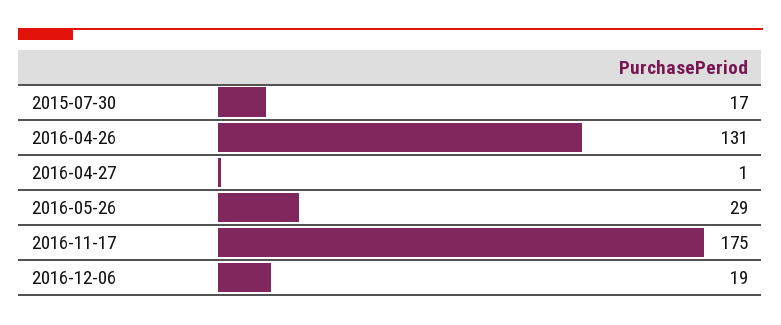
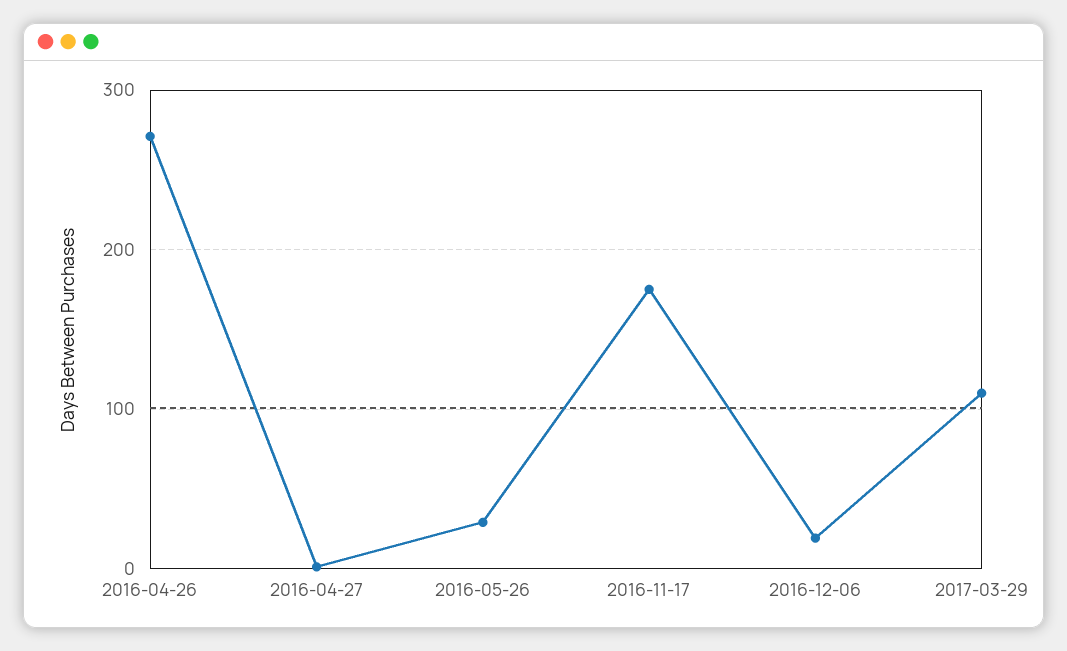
2015-07-30: 17 -> none
2016-04-26: 131 -> 270
2017-03-29: none -> 110

